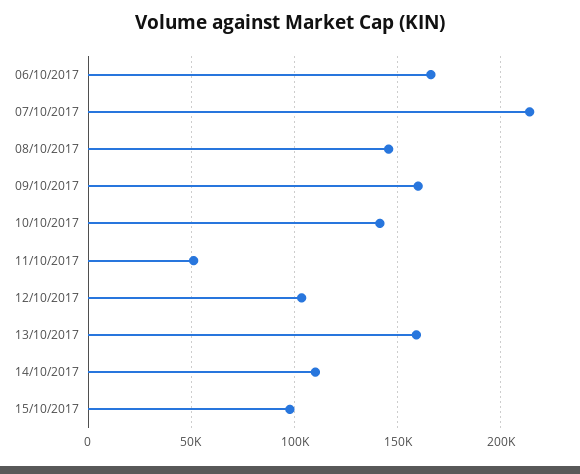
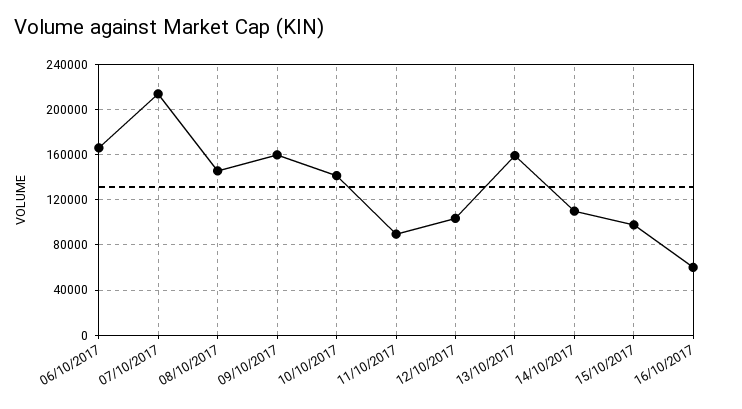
11/10/2017: 50000 -> 90000
16/10/2017: none -> 60000

